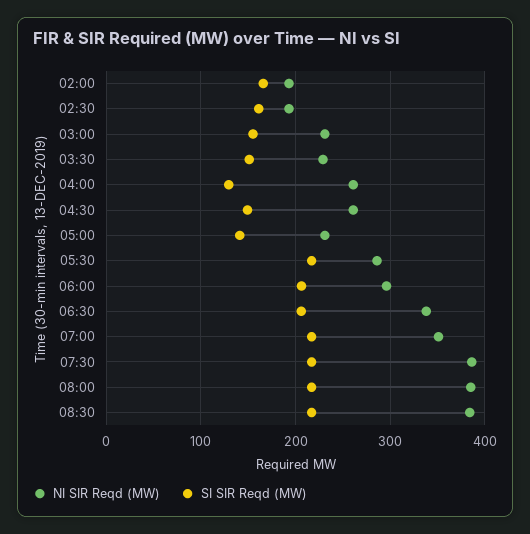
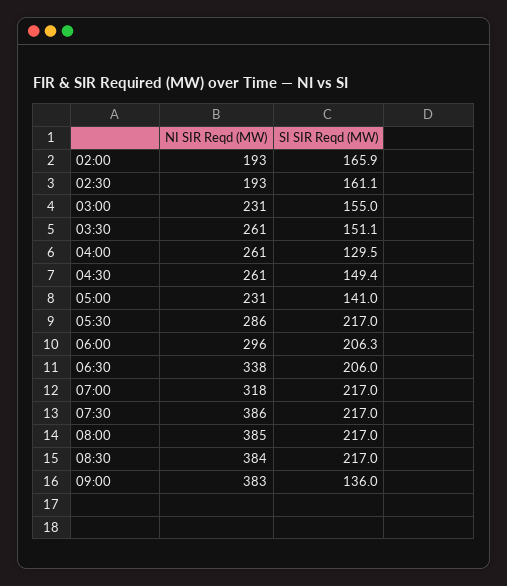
NI SIR Reqd (MW), 03:30: 230 -> 261
NI SIR Reqd (MW), 07:00: 350 -> 318
NI SIR Reqd (MW), 09:00: none -> 383
SI SIR Reqd (MW), 09:00: none -> 136

